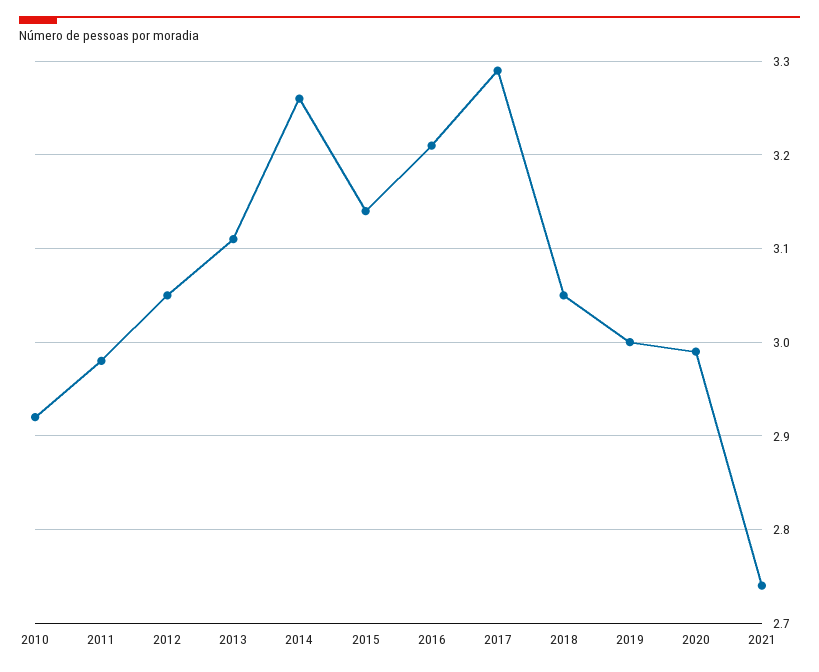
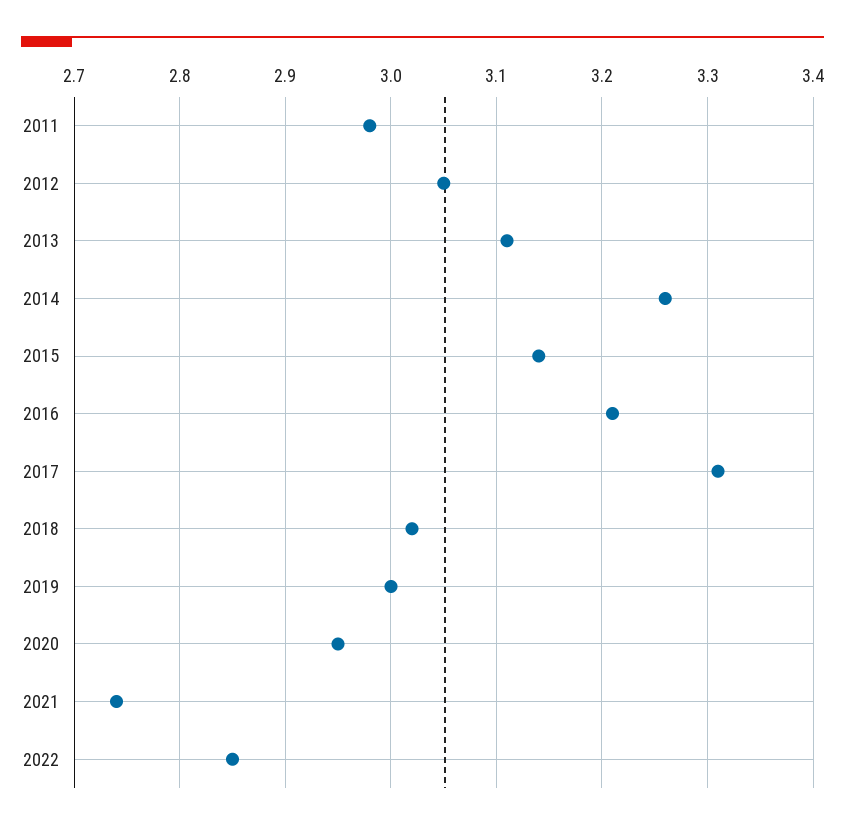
2010: 2.92 -> none
2017: 3.29 -> 3.31
2018: 3.05 -> 3.02
2020: 2.99 -> 2.95
2022: none -> 2.85

